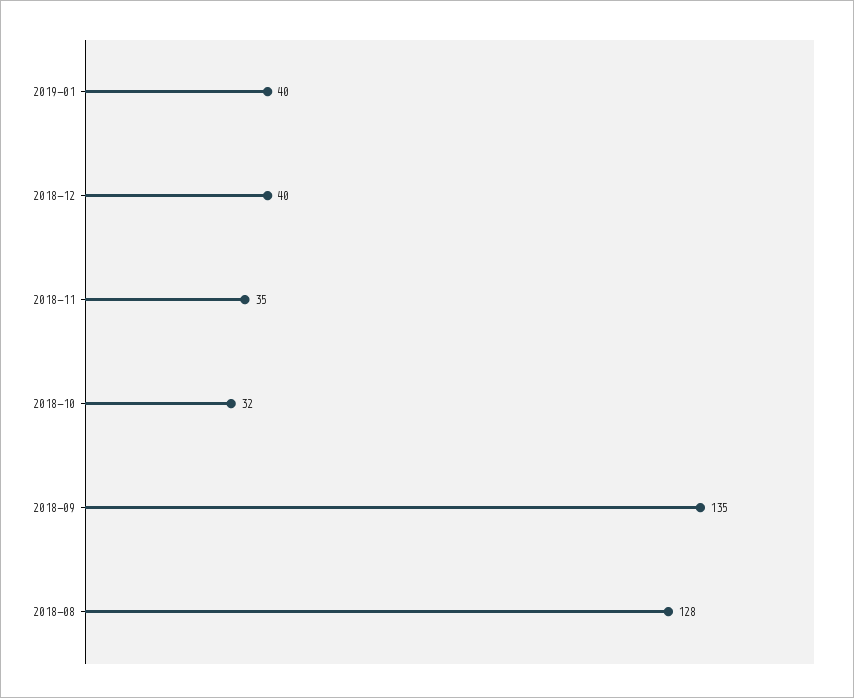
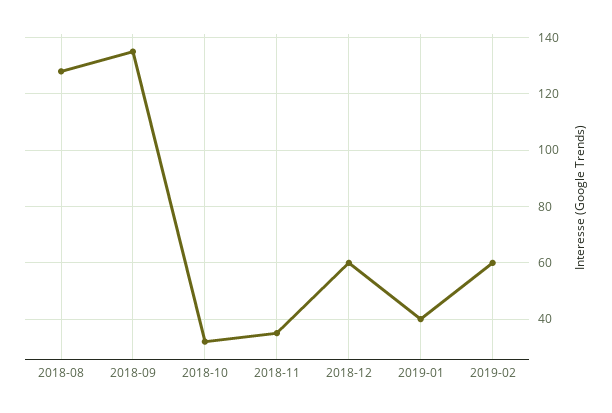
2018-12: 40 -> 60
2019-02: none -> 60

